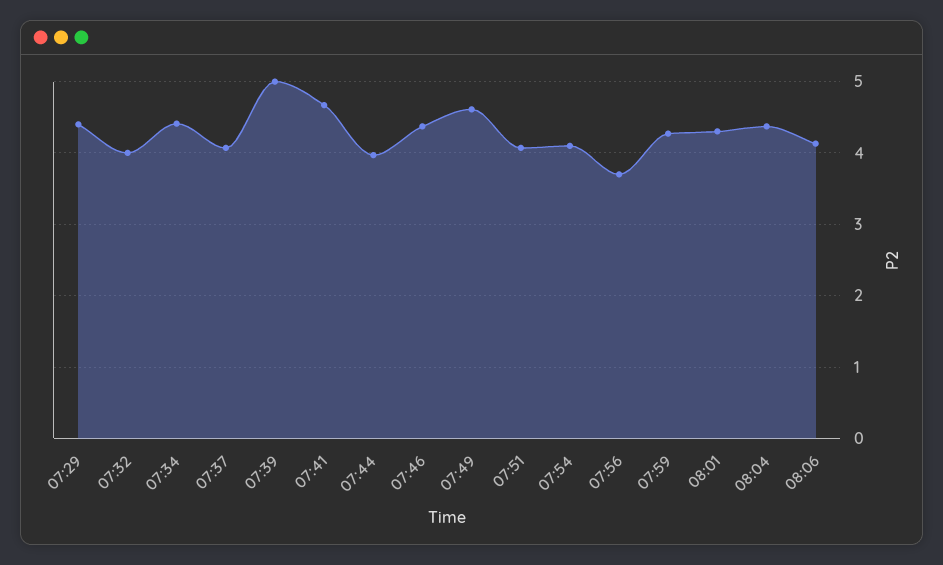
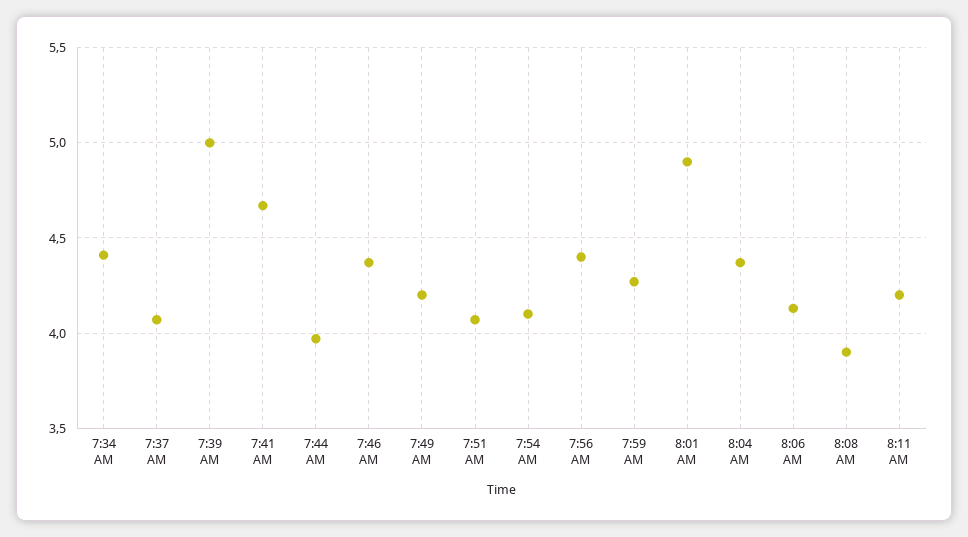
07:29: 4.4 -> none
07:32: 4 -> none
07:49: 4.6 -> 4.2
07:56: 3.7 -> 4.4
08:01: 4.3 -> 4.9
8:08 AM: none -> 3.9
8:11 AM: none -> 4.2

